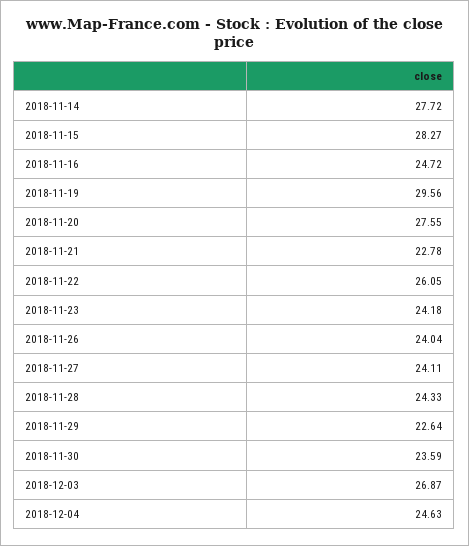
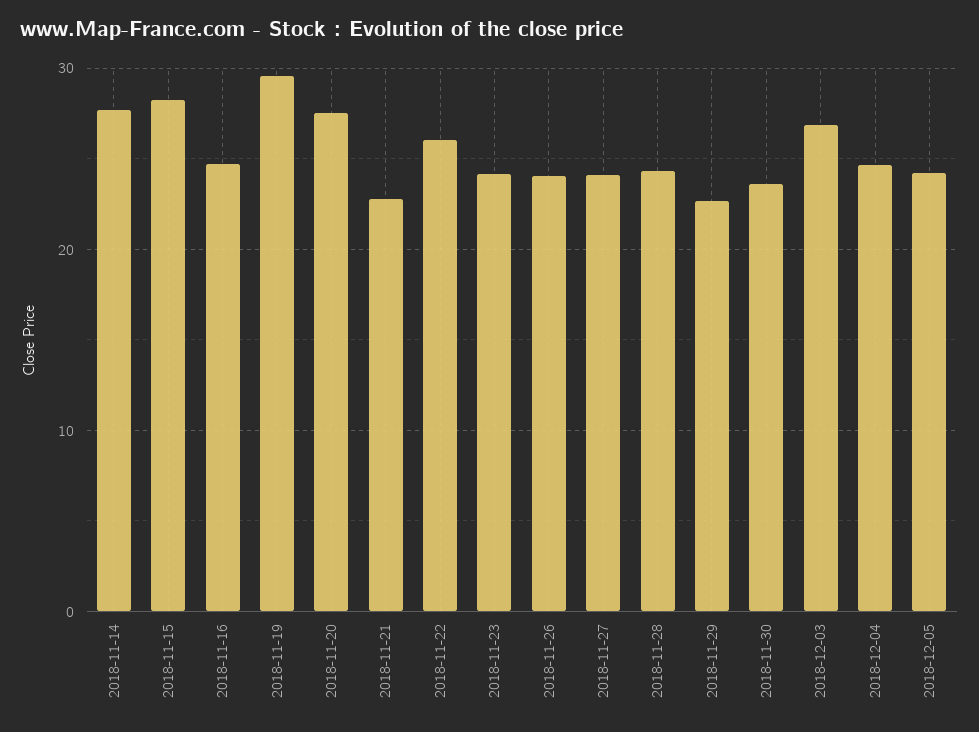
2018-12-05: none -> 24

